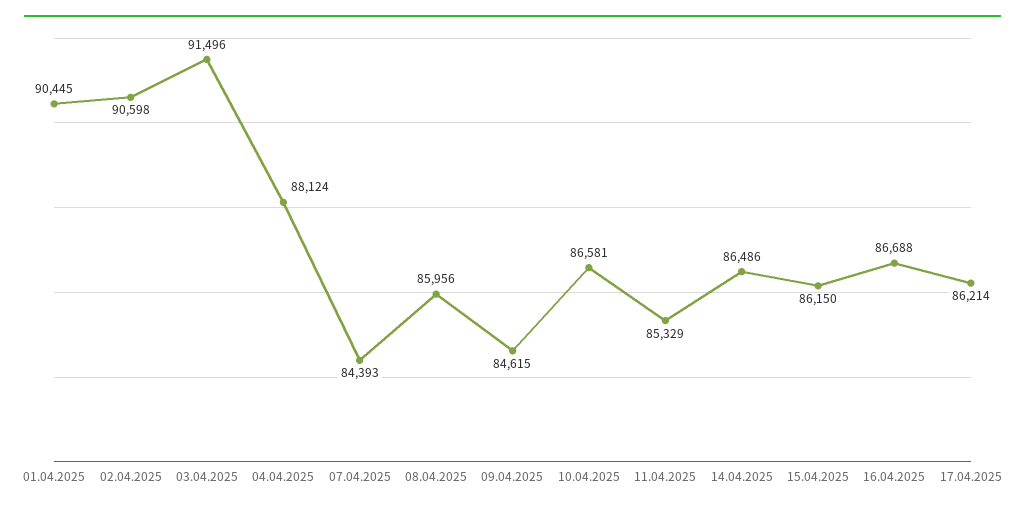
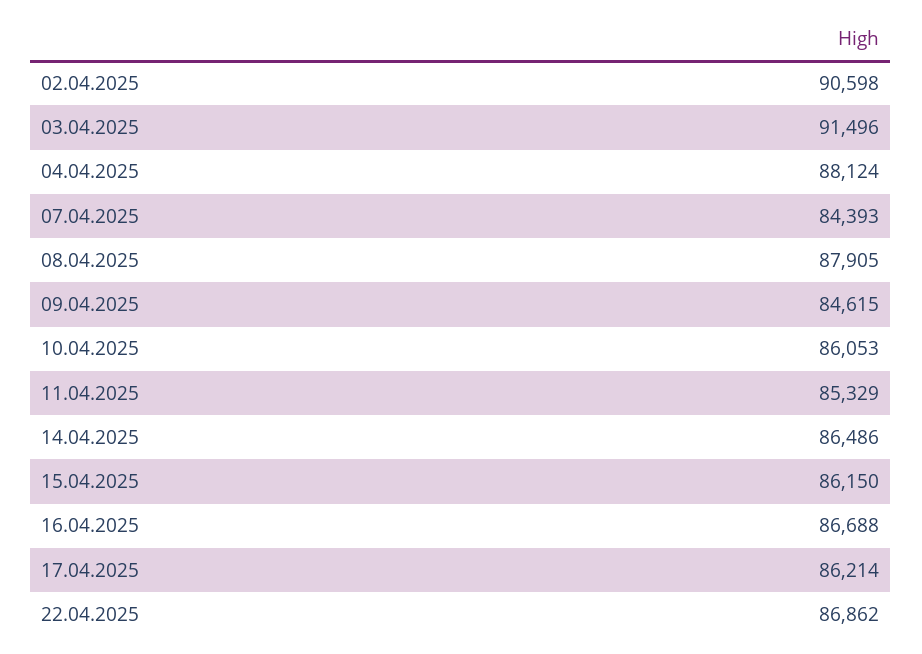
01.04.2025: 90445 -> none
08.04.2025: 85956 -> 87905
10.04.2025: 86581 -> 86053
22.04.2025: none -> 86862

